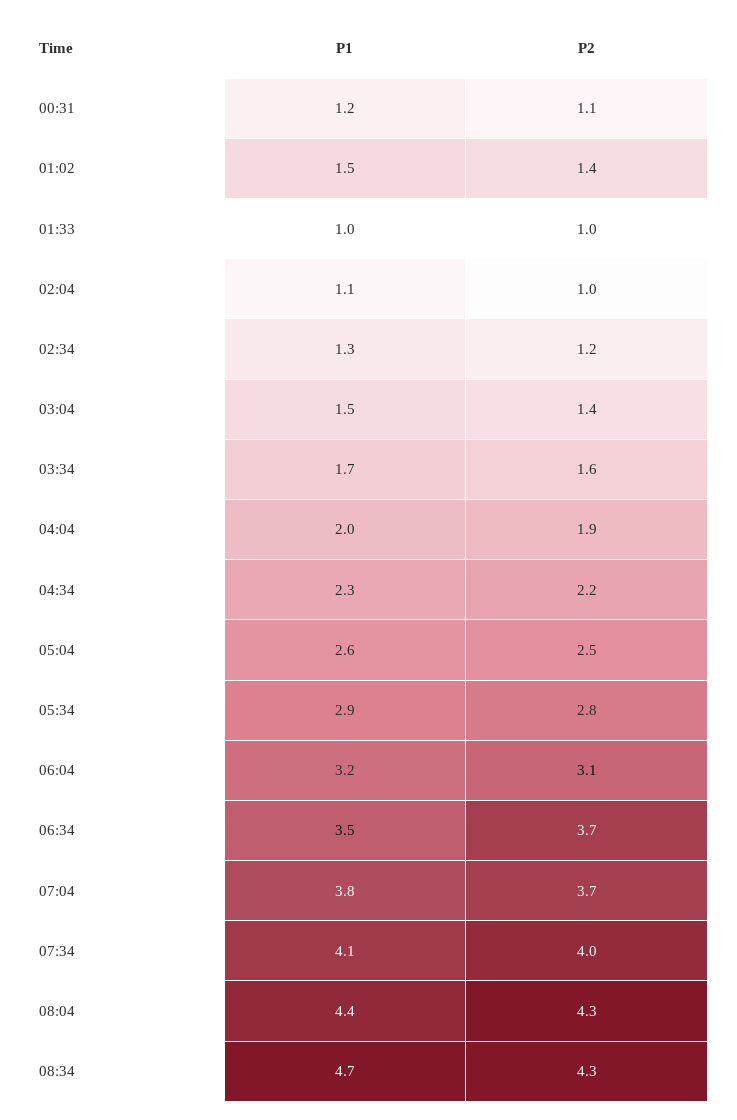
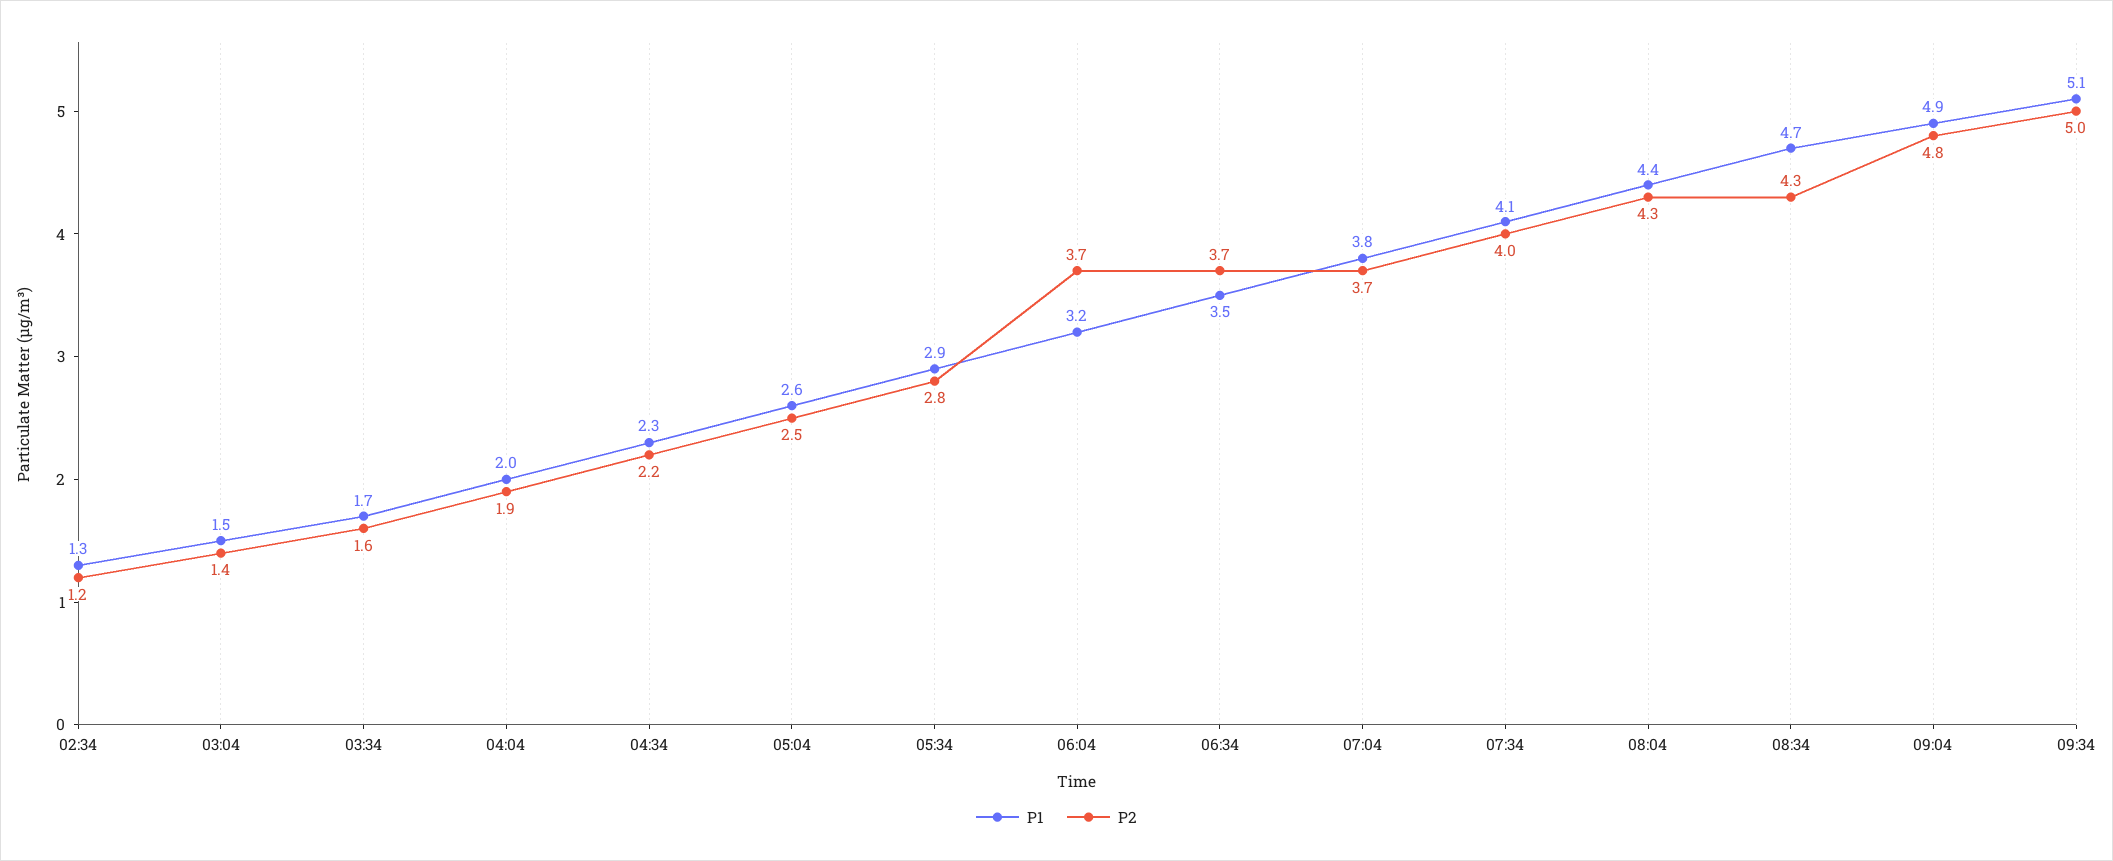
P1, 00:31: 1.2 -> none
P2, 00:31: 1.1 -> none
P1, 01:02: 1.5 -> none
P2, 01:02: 1.4 -> none
P1, 01:33: 1 -> none
P2, 01:33: 1 -> none
P1, 02:04: 1.1 -> none
P2, 02:04: 1 -> none
P2, 06:04: 3.1 -> 3.7
P1, 09:04: none -> 4.9
P2, 09:04: none -> 4.8
P1, 09:34: none -> 5.1
P2, 09:34: none -> 5

